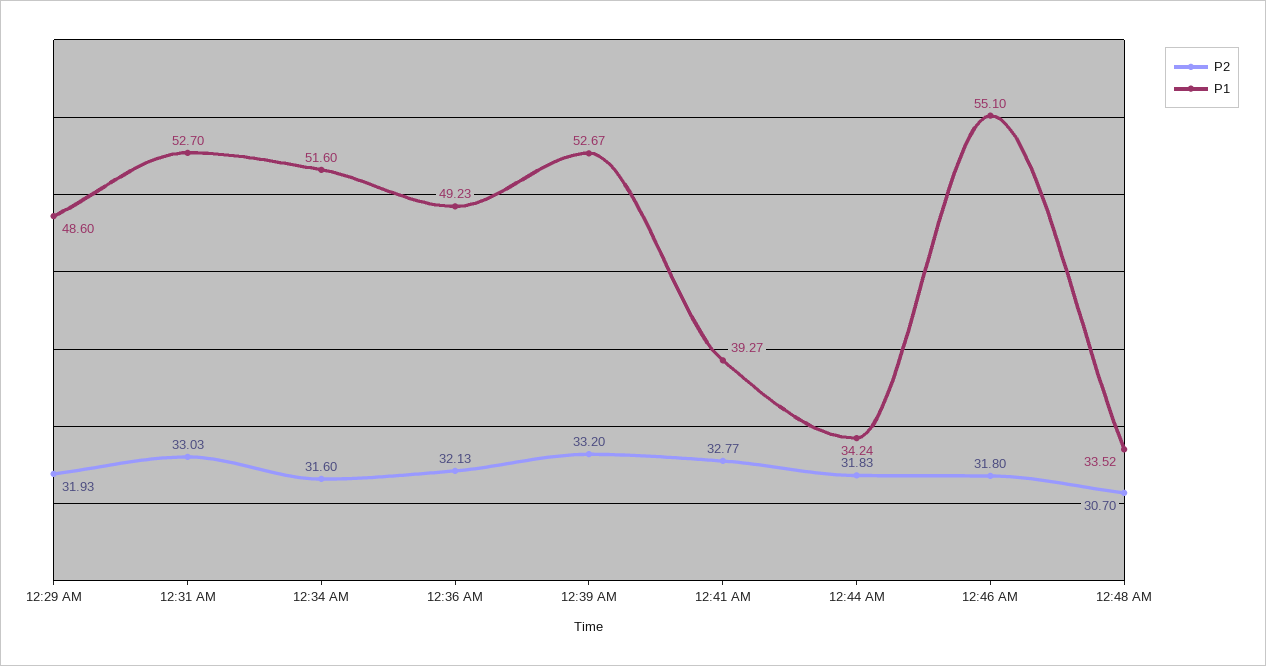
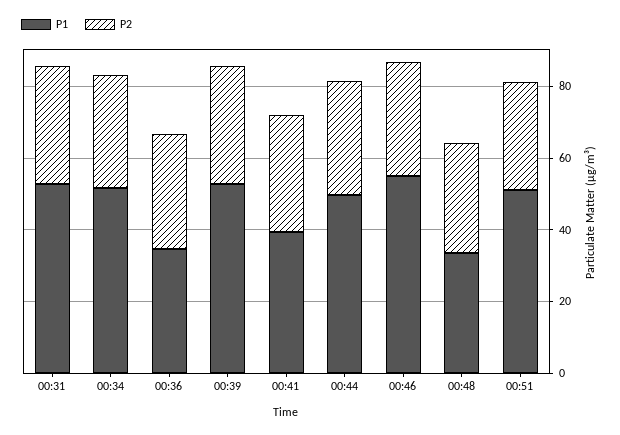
P2, 12:29 AM: 31.93 -> none
P1, 12:29 AM: 48.6 -> none
P1, 12:36 AM: 49.23 -> 35
P1, 12:44 AM: 34.24 -> 50
P1, 00:51: none -> 50
P2, 00:51: none -> 30

